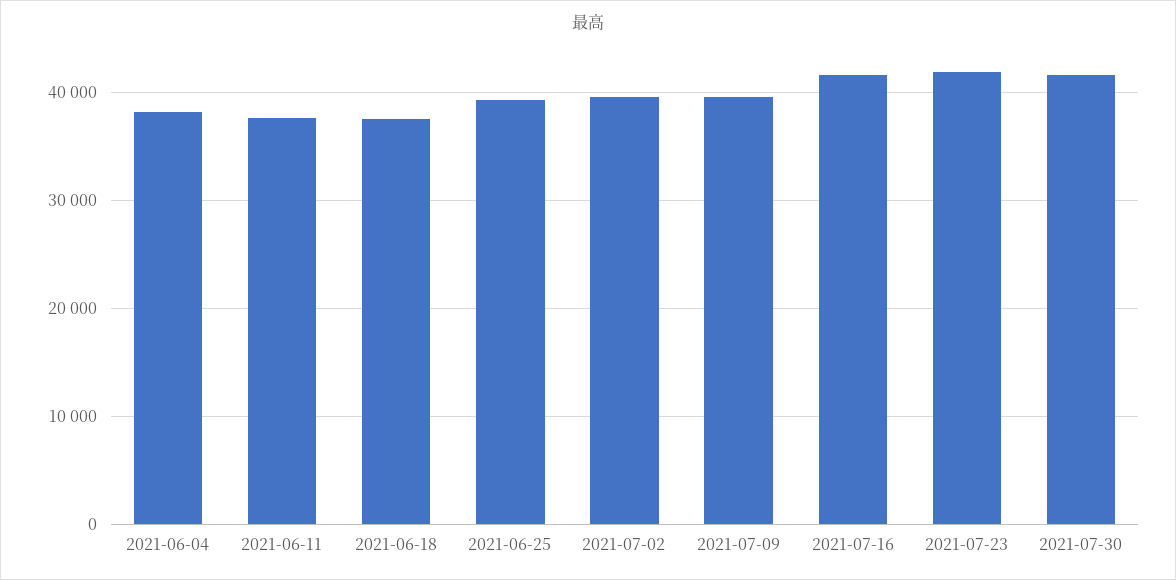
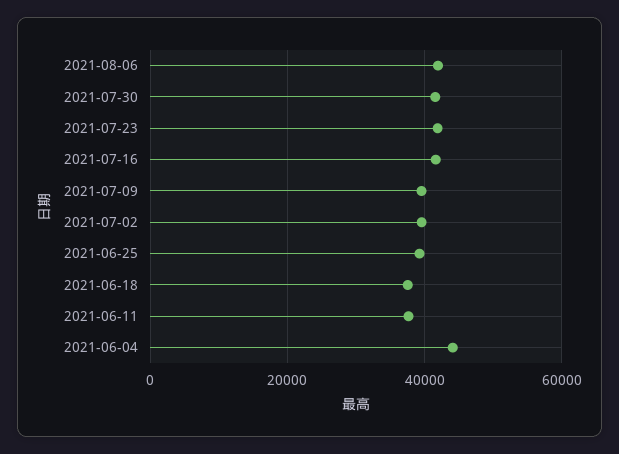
2021-06-04: 38000 -> 44000
2021-08-06: none -> 42000

